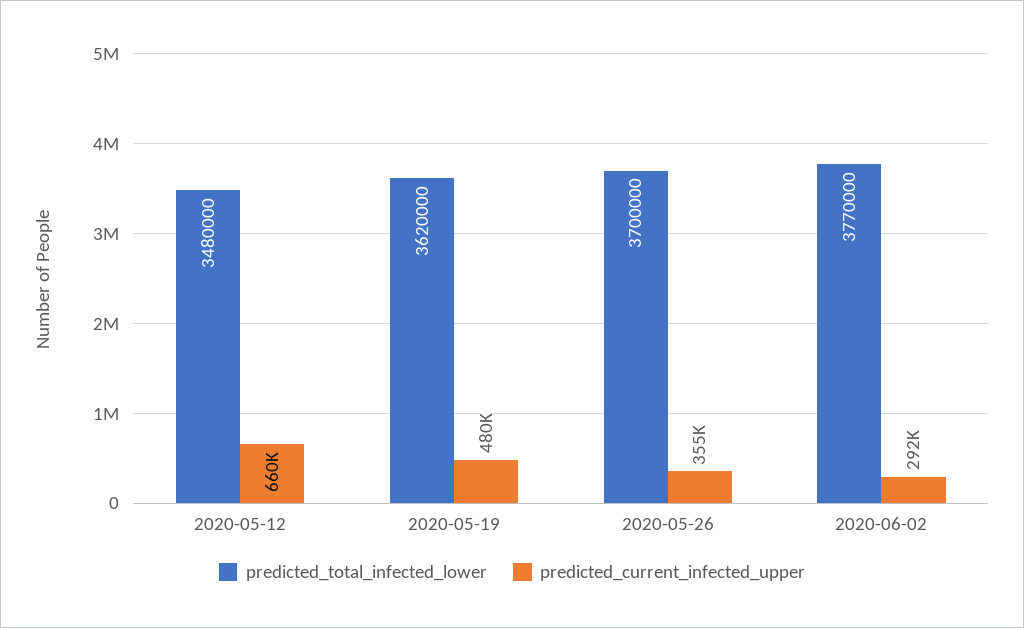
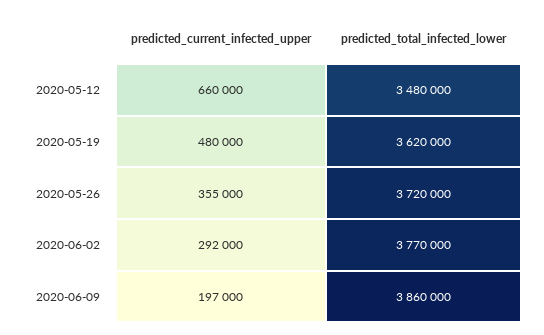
predicted_total_infected_lower, 2020-05-26: 3700000 -> 3720000
predicted_current_infected_upper, 2020-06-09: none -> 197000
predicted_total_infected_lower, 2020-06-09: none -> 3860000

